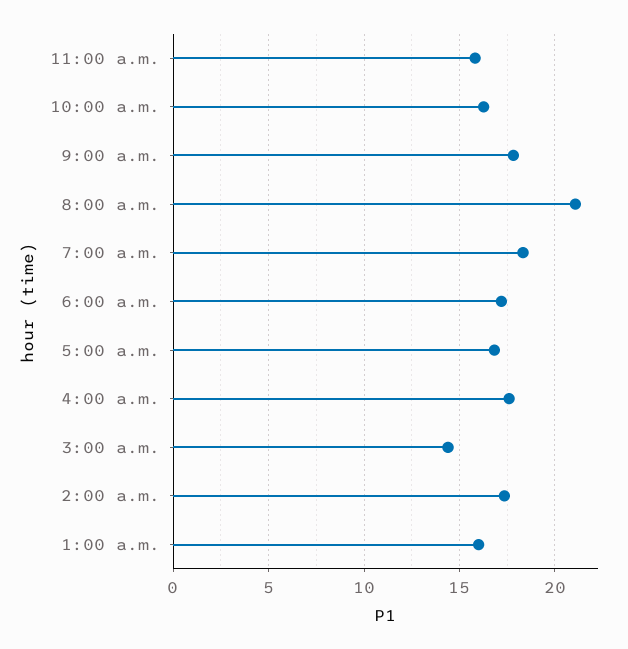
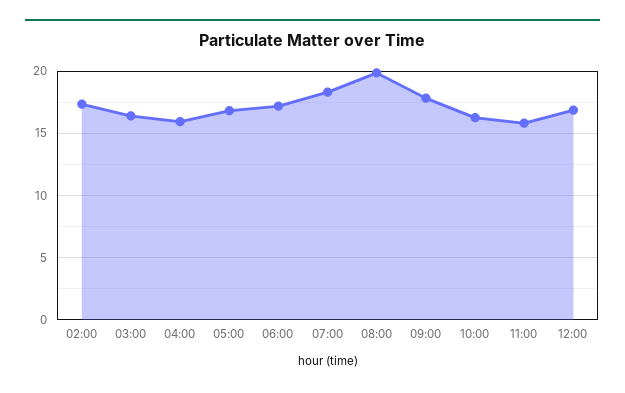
8:00 a.m.: 21 -> 20
4:00 a.m.: 17.5 -> 16
3:00 a.m.: 14.5 -> 16.5
1:00 a.m.: 16 -> none
12:00: none -> 17

